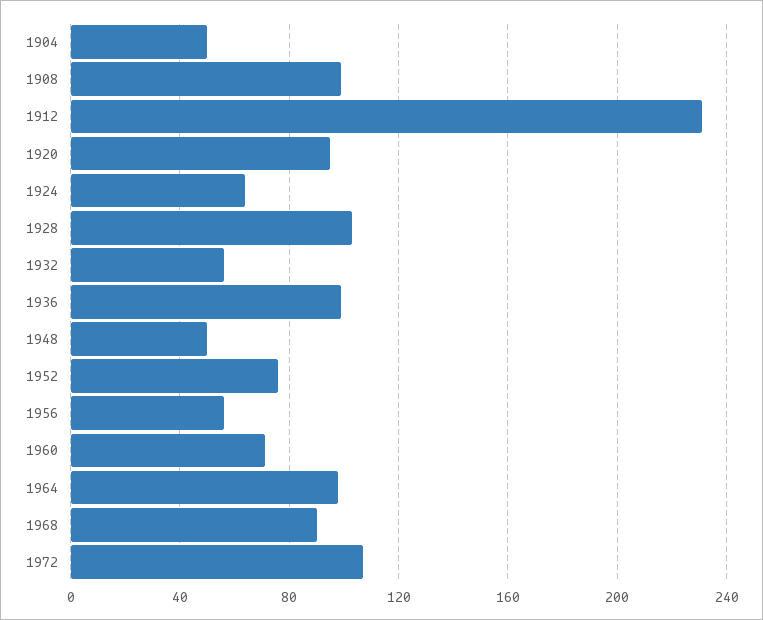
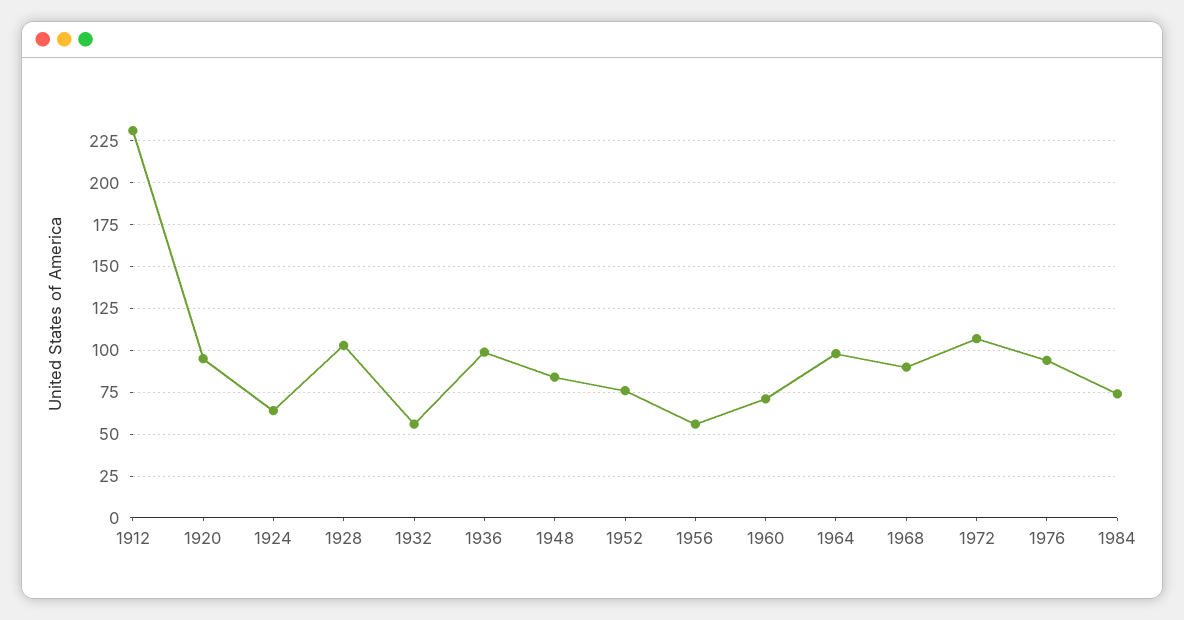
1904: 50 -> none
1908: 100 -> none
1948: 50 -> 85
1976: none -> 95
1984: none -> 75

